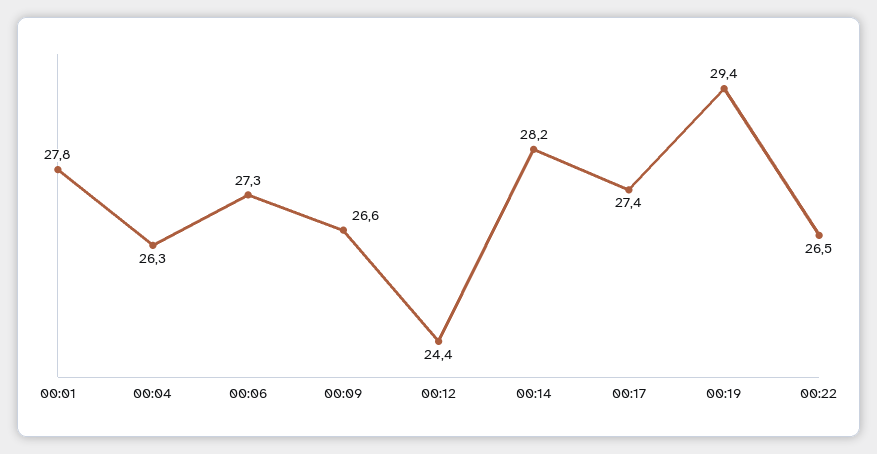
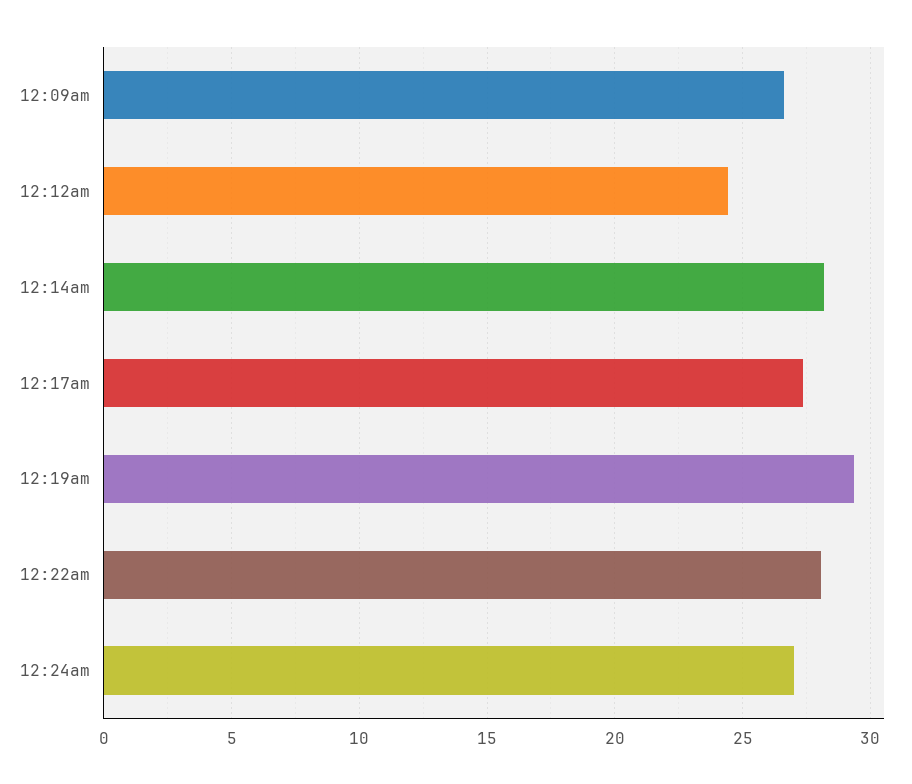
00:01: 27.8 -> none
00:04: 26.3 -> none
00:06: 27.3 -> none
00:22: 26.5 -> 28
12:24am: none -> 27

